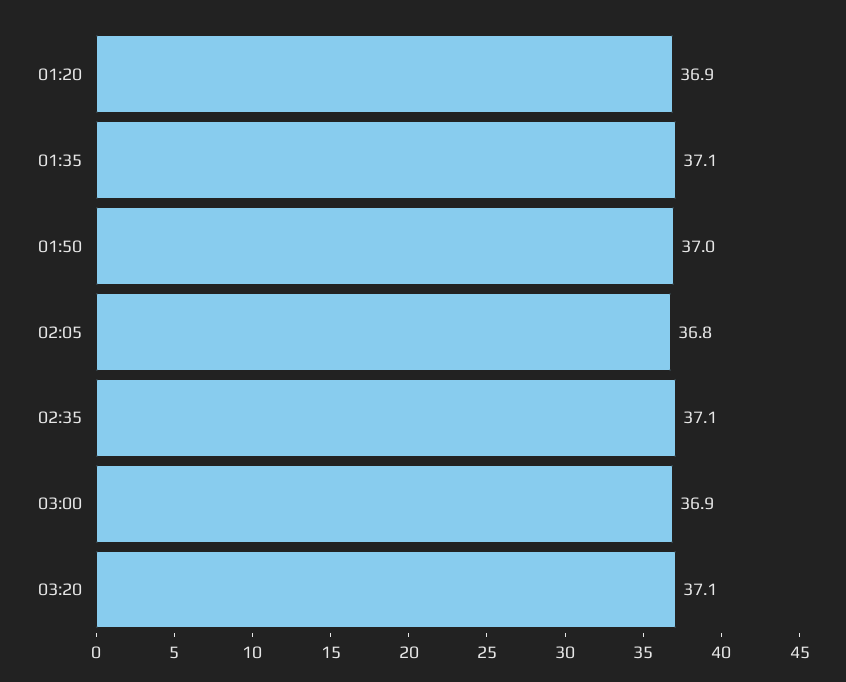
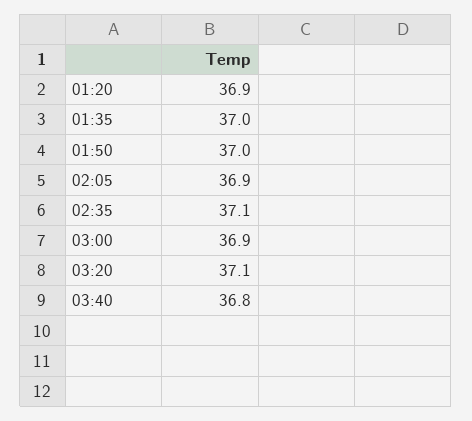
01:35: 37.1 -> 37
02:05: 36.8 -> 36.9
03:40: none -> 36.8

